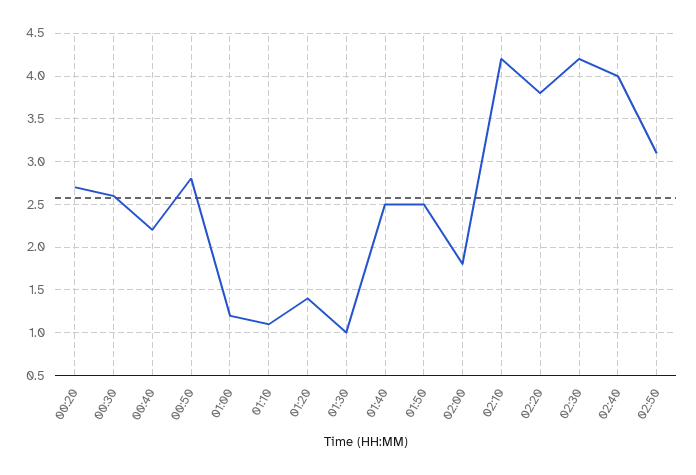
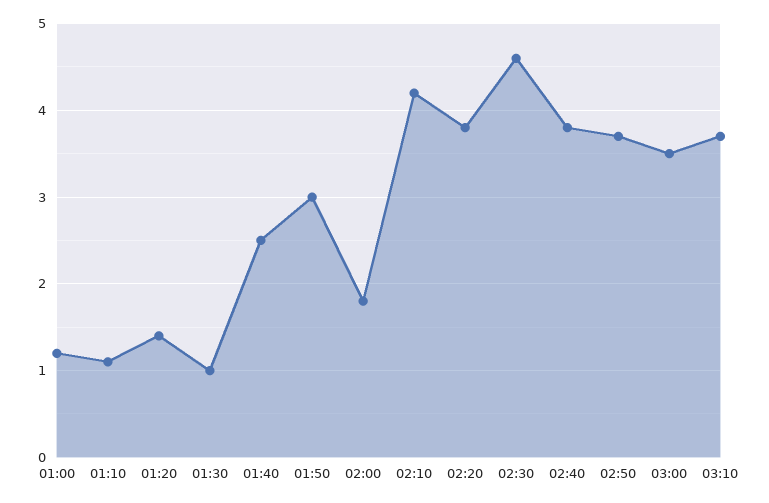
00:20: 2.7 -> none
00:30: 2.6 -> none
00:40: 2.2 -> none
00:50: 2.8 -> none
01:50: 2.5 -> 3
02:30: 4.2 -> 4.6
02:40: 4 -> 3.8
02:50: 3.1 -> 3.7
03:00: none -> 3.5
03:10: none -> 3.7

